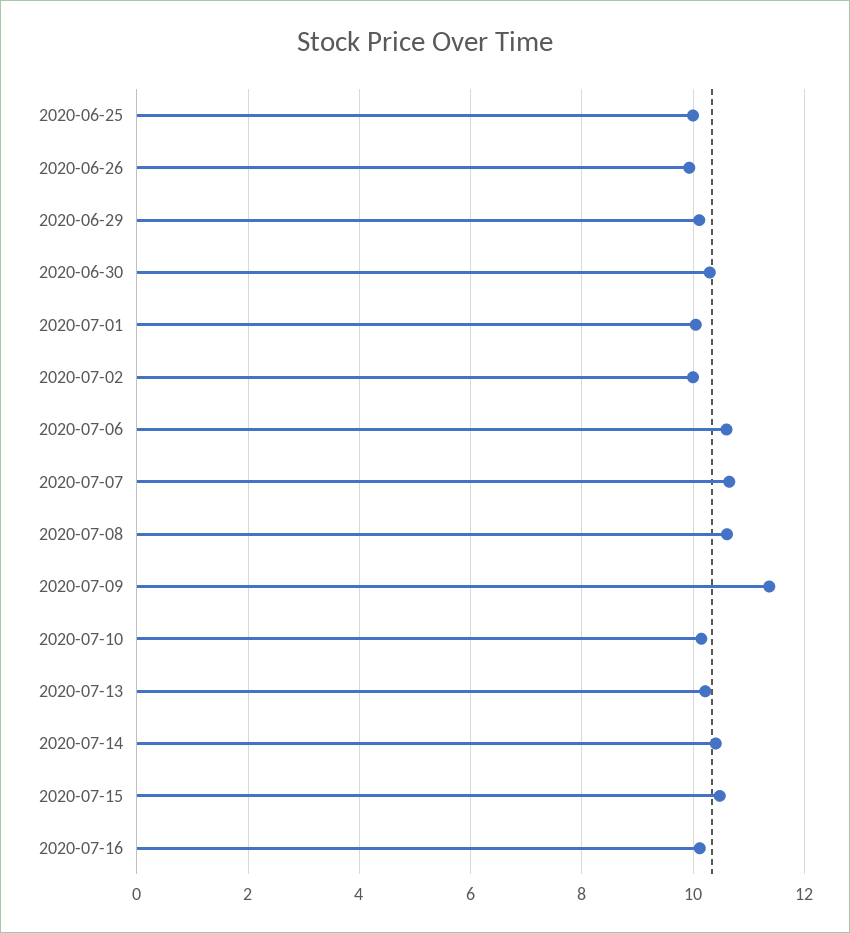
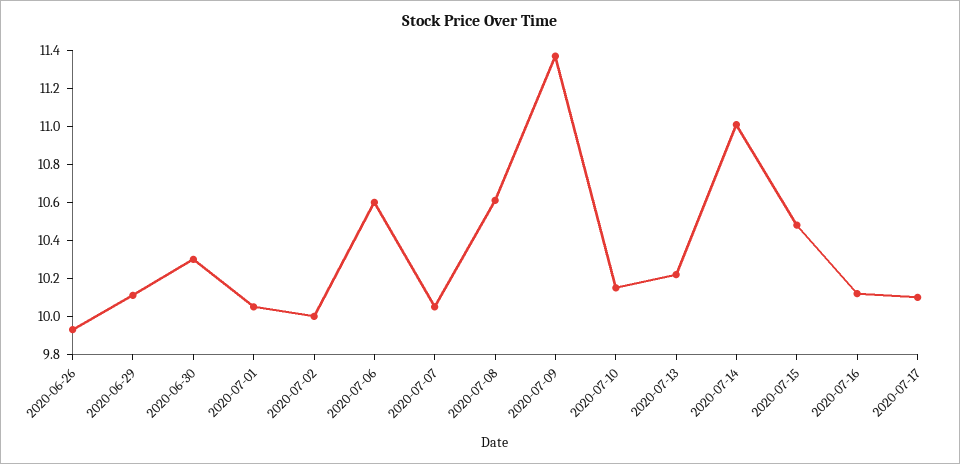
2020-06-25: 10 -> none
2020-07-07: 10.6 -> 10.05
2020-07-14: 10.4 -> 11
2020-07-17: none -> 10.1

